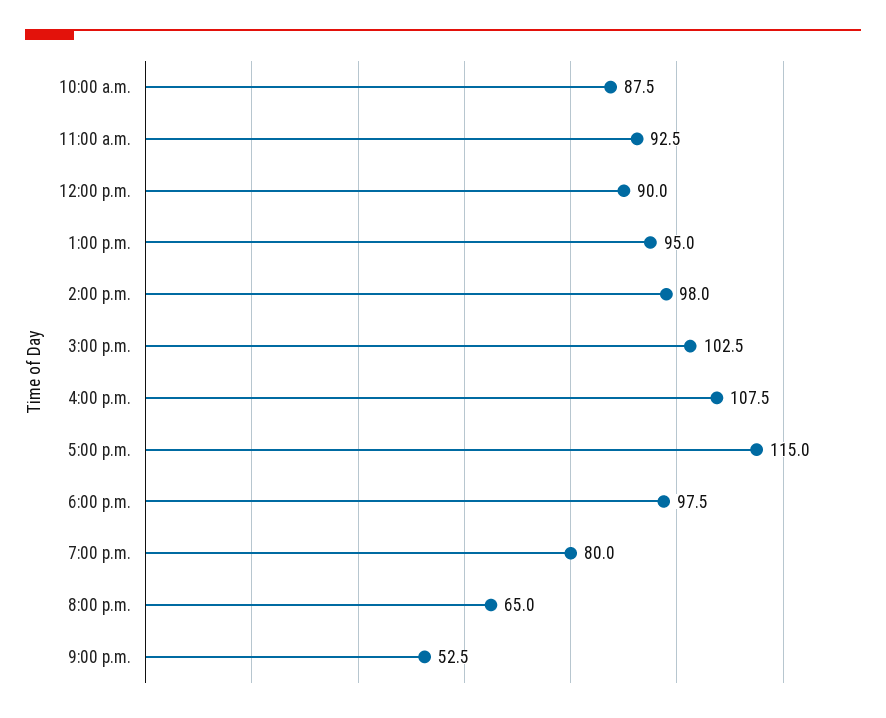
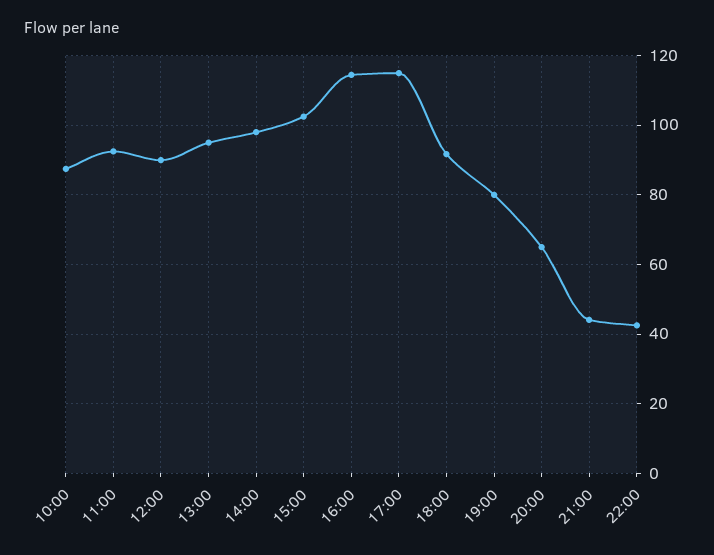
4:00 p.m.: 107.5 -> 114
6:00 p.m.: 97.5 -> 92
9:00 p.m.: 52.5 -> 44
22:00: none -> 42

